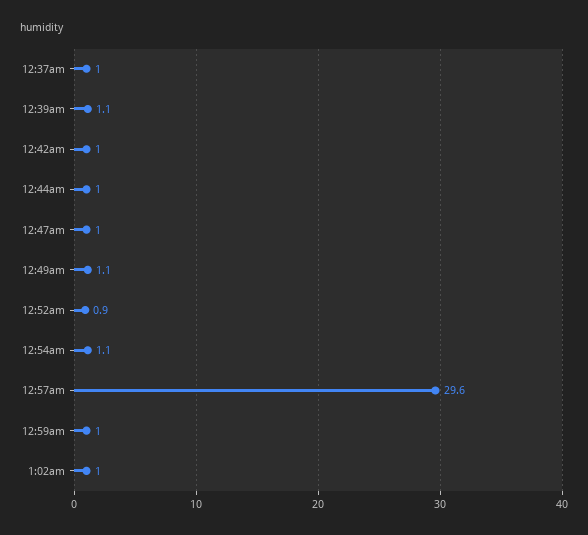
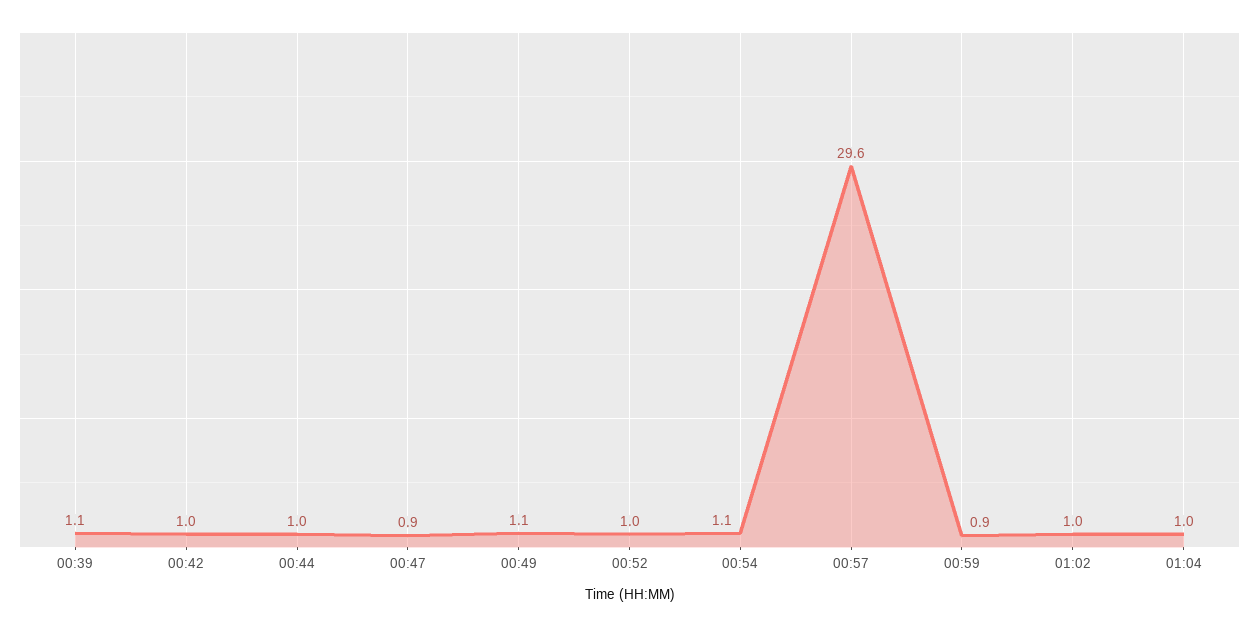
12:37am: 1 -> none
12:47am: 1 -> 0.9
12:52am: 0.9 -> 1
12:59am: 1 -> 0.9
01:04: none -> 1

